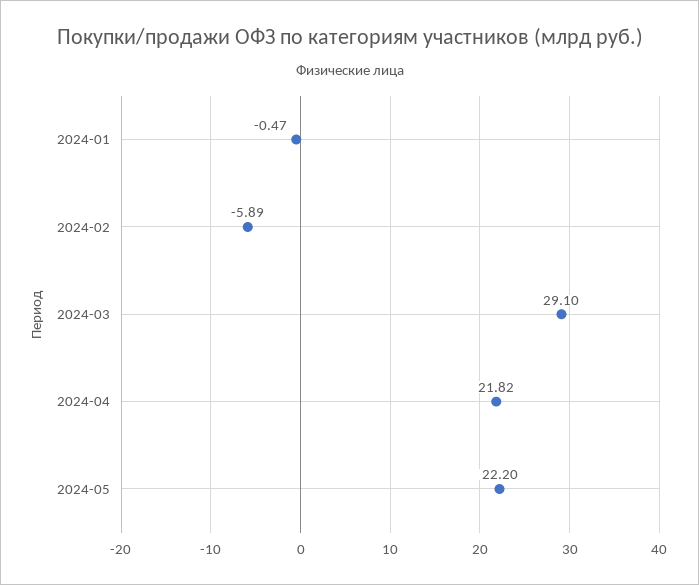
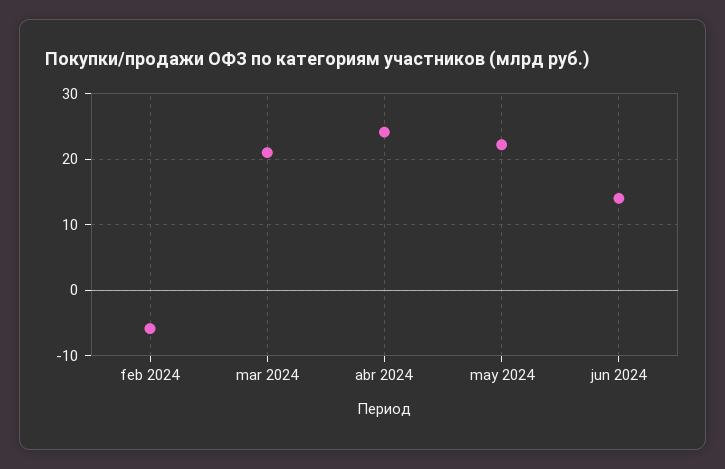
2024-01: -0.47 -> none
2024-03: 29.1 -> 21
2024-04: 21.82 -> 24
jun 2024: none -> 14

